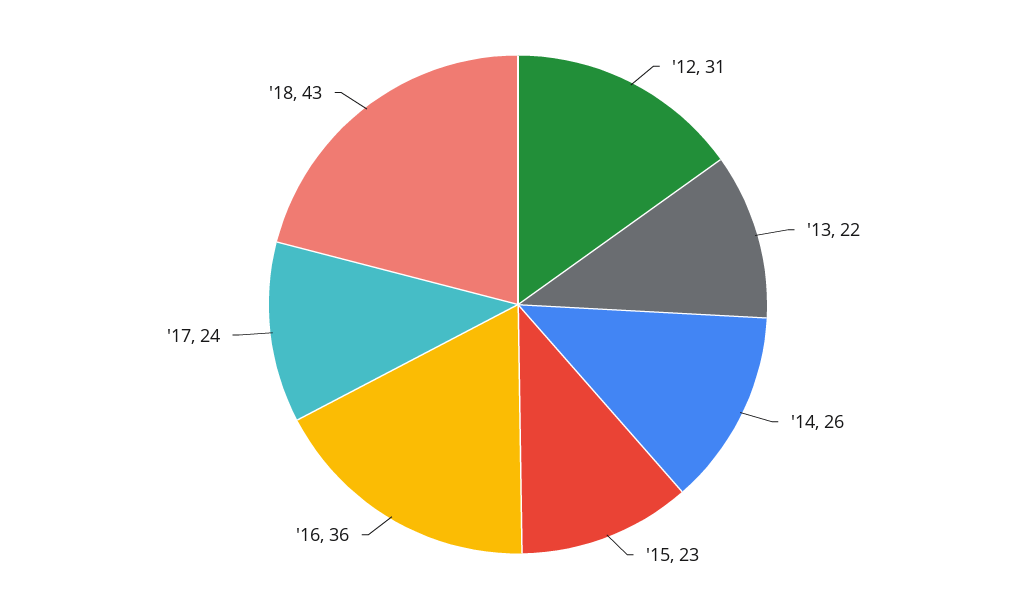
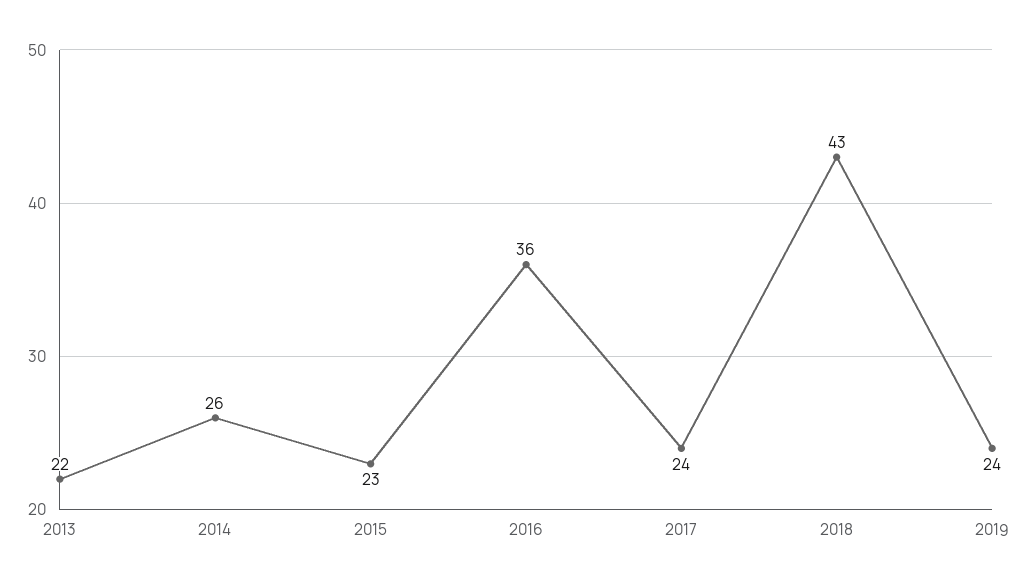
'12: 31 -> none
2019: none -> 24

